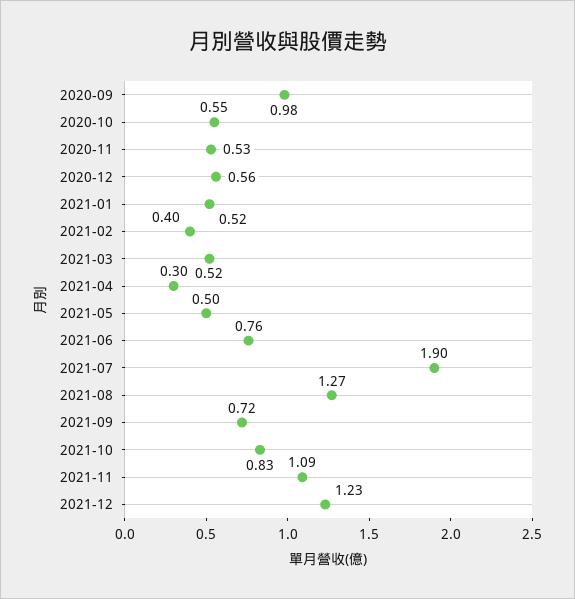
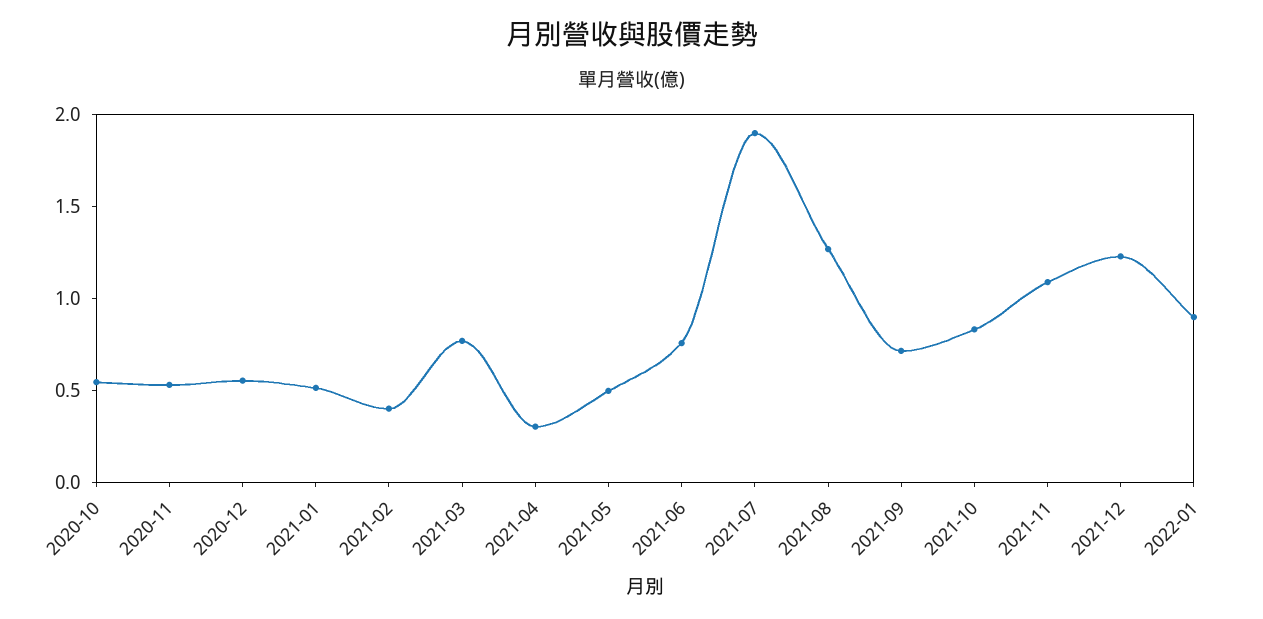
2020-09: 0.98 -> none
2021-03: 0.52 -> 0.8
2022-01: none -> 0.9

